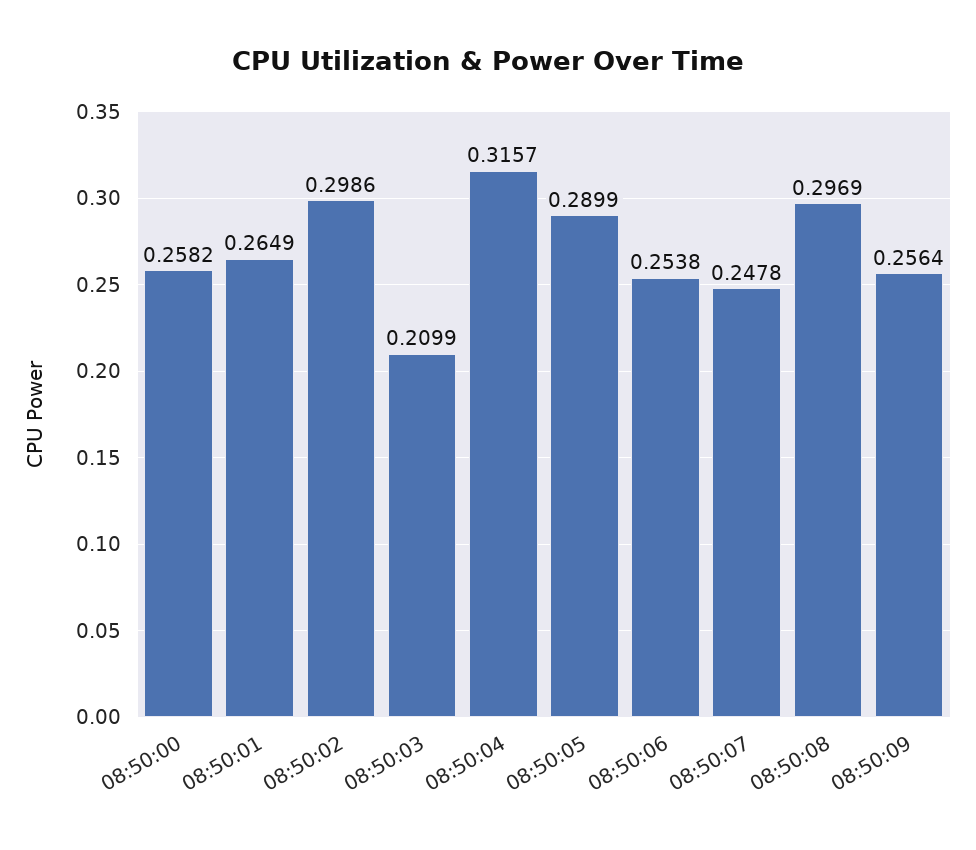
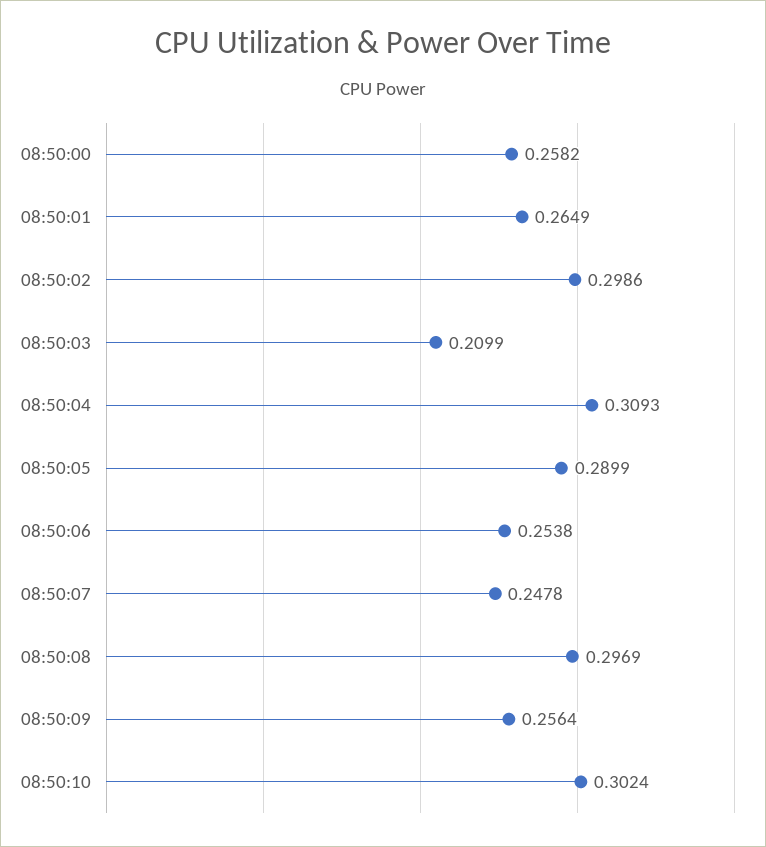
08:50:04: 0.3157 -> 0.3093
08:50:10: none -> 0.3024

